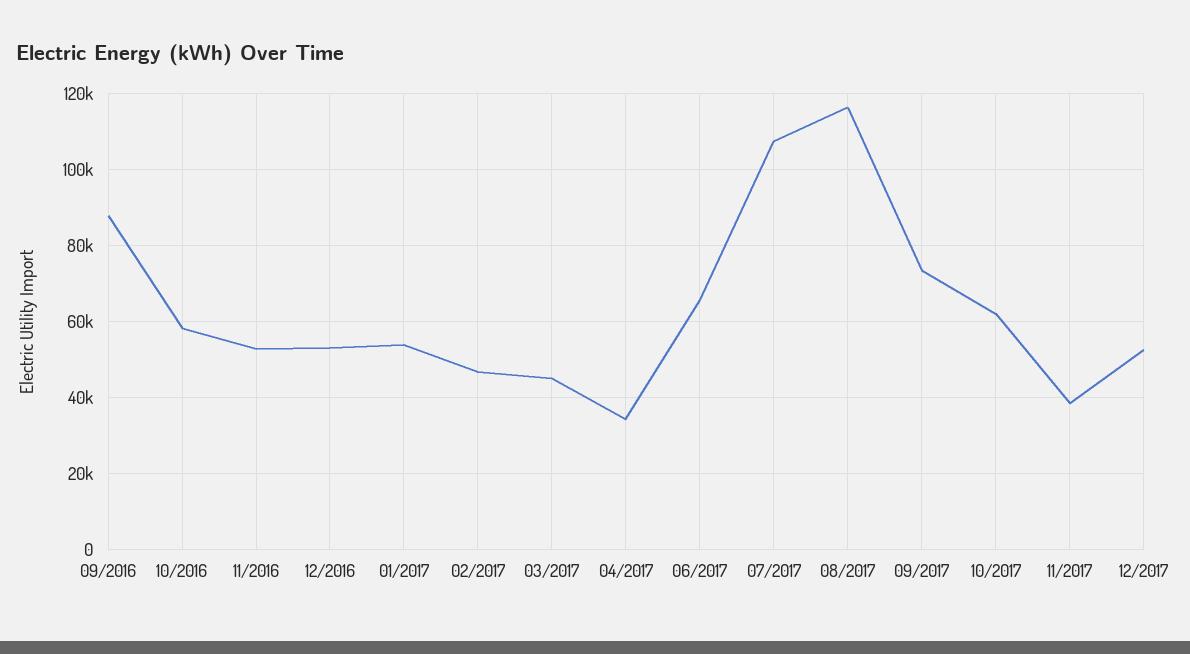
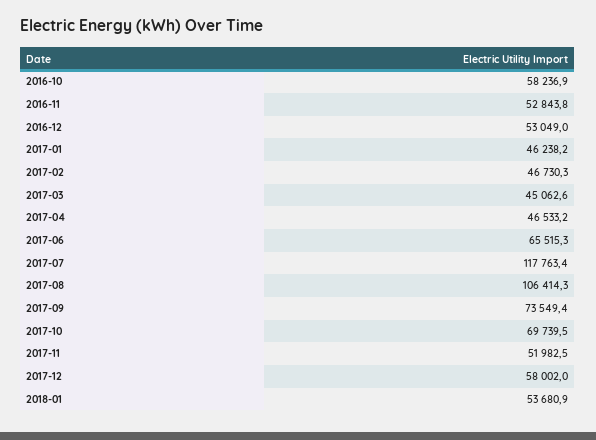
09/2016: 88000 -> none
01/2017: 54000 -> 46238.2
04/2017: 34000 -> 46533.2
07/2017: 108000 -> 117763.4
08/2017: 116000 -> 106414.3
10/2017: 62000 -> 69739.5
11/2017: 38000 -> 51982.5
12/2017: 52000 -> 58002
2018-01: none -> 53680.9

